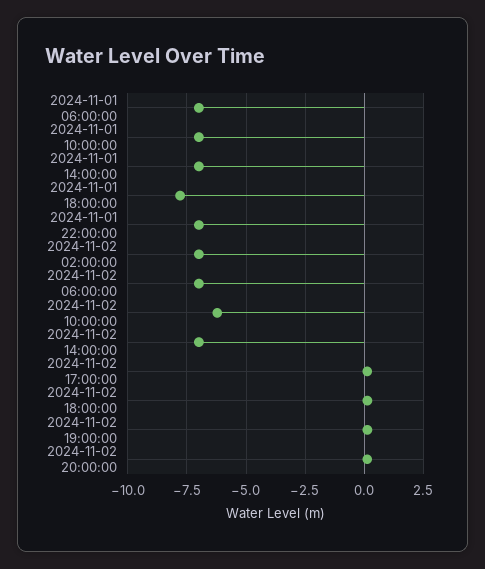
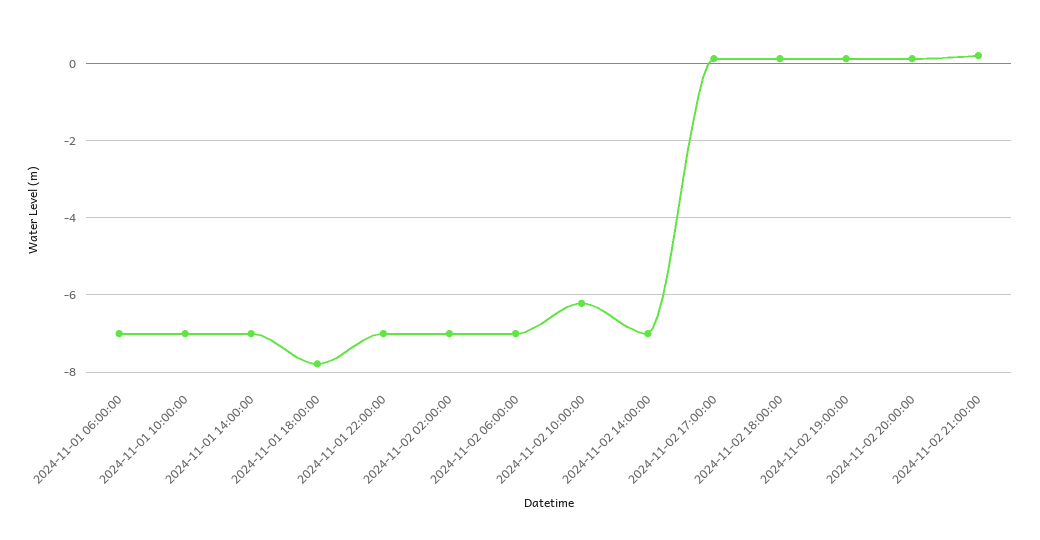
2024-11-02 21:00:00: none -> 0.2

